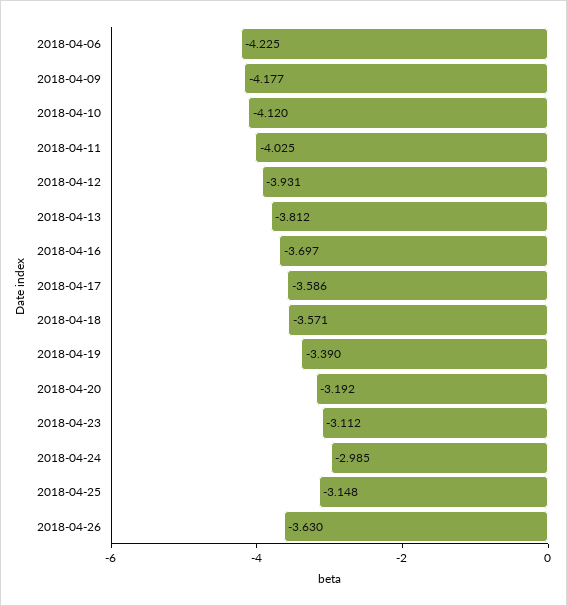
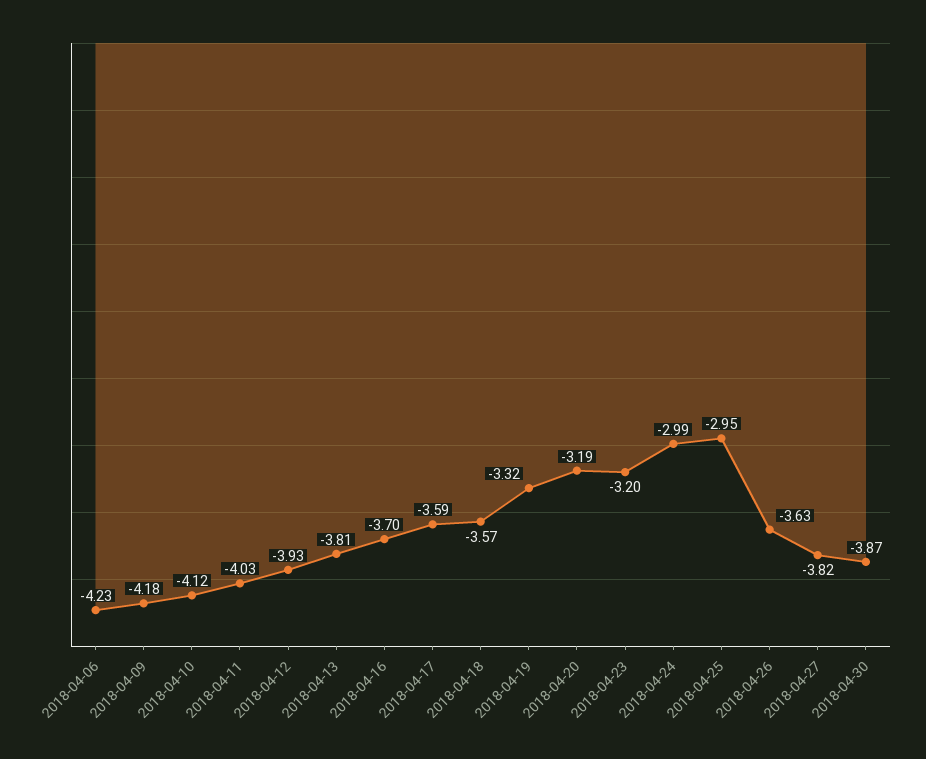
2018-04-19: -3.39 -> -3.32
2018-04-23: -3.112 -> -3.2
2018-04-25: -3.148 -> -2.95
2018-04-27: none -> -3.82
2018-04-30: none -> -3.87

